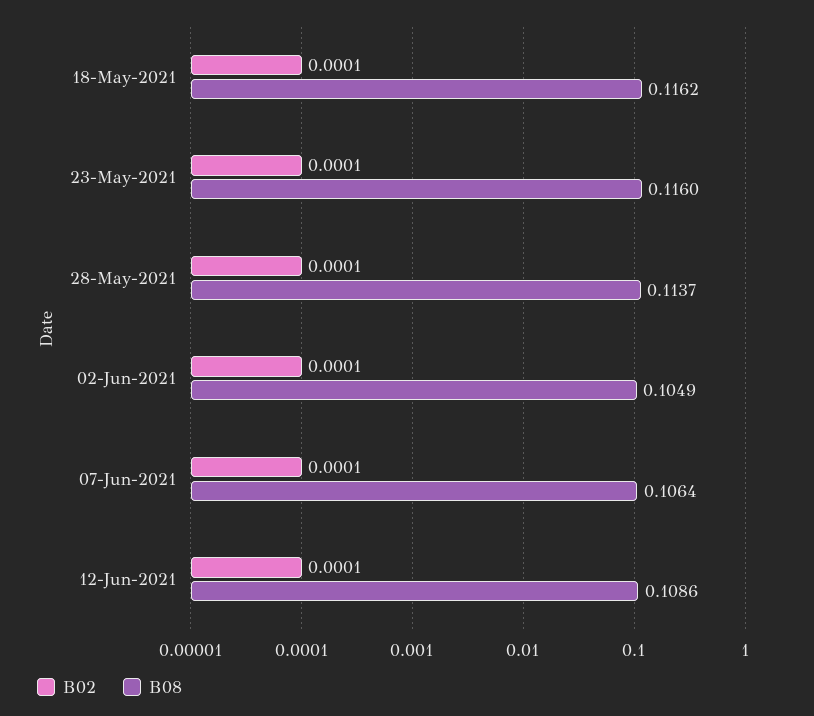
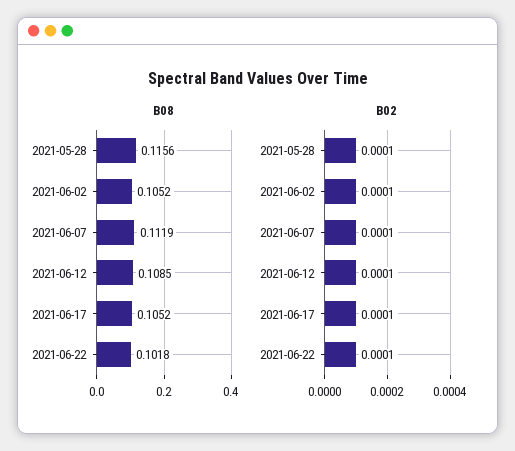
B02, 18-May-2021: 0.0001 -> none
B08, 18-May-2021: 0.1162 -> none
B02, 23-May-2021: 0.0001 -> none
B08, 23-May-2021: 0.116 -> none
B08, 28-May-2021: 0.1137 -> 0.1156
B08, 02-Jun-2021: 0.1049 -> 0.1052
B08, 07-Jun-2021: 0.1064 -> 0.1119
B08, 12-Jun-2021: 0.1086 -> 0.1085
B08, 2021-06-17: none -> 0.1052
B08, 2021-06-22: none -> 0.1018
B02, 2021-06-17: none -> 0.0001
B02, 2021-06-22: none -> 0.0001

